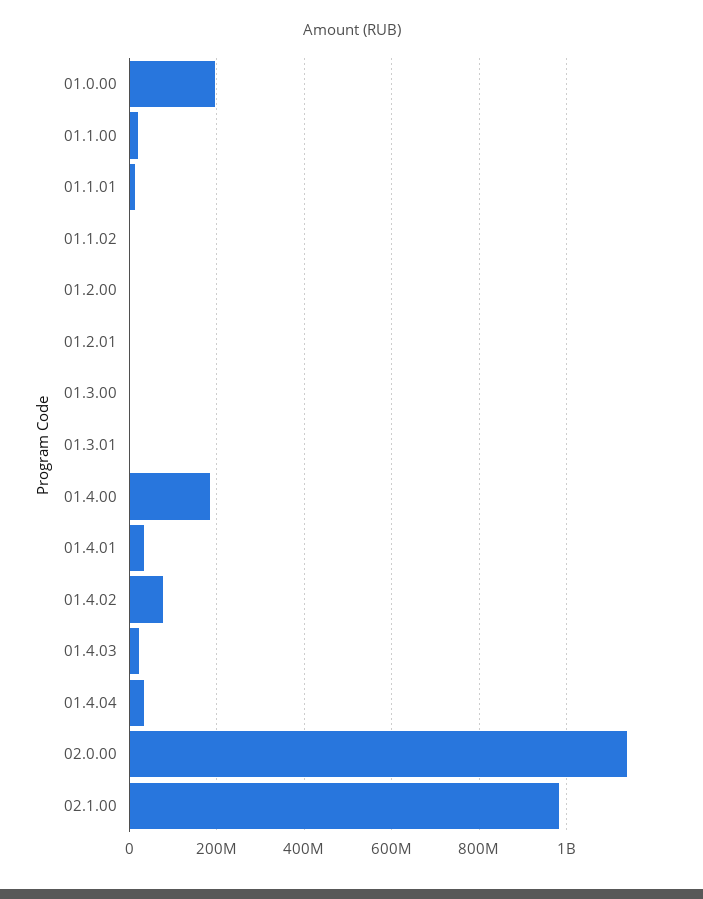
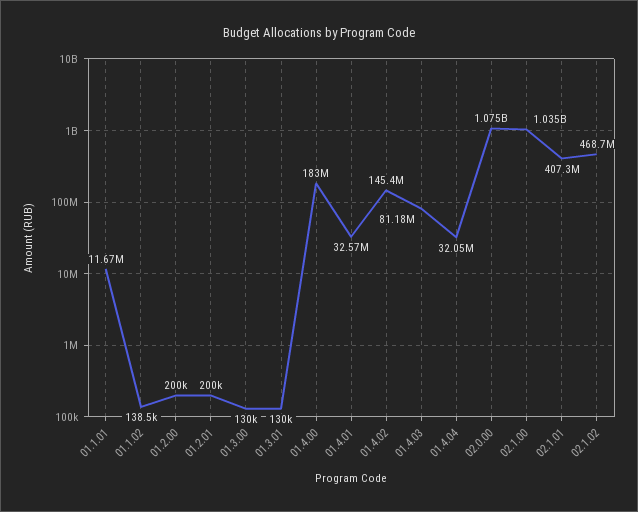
01.0.00: 200000000 -> none
01.1.00: 20000000 -> none
01.4.02: 80000000 -> 145400000
01.4.03: 20000000 -> 81180000
02.0.00: 1140000000 -> 1075000000
02.1.00: 980000000 -> 1035000000
02.1.01: none -> 407300000
02.1.02: none -> 468700000

